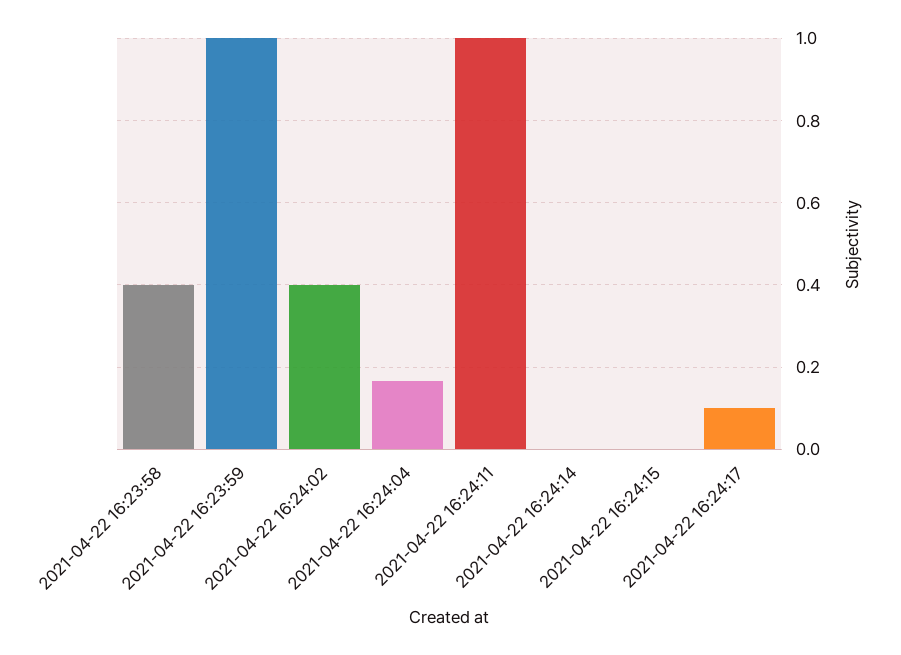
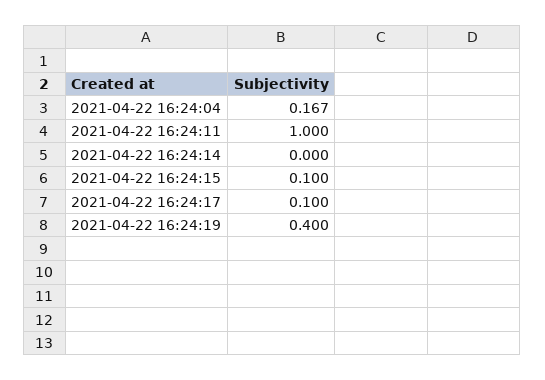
2021-04-22 16:23:58: 0.4 -> none
2021-04-22 16:23:59: 1 -> none
2021-04-22 16:24:02: 0.4 -> none
2021-04-22 16:24:15: 0 -> 0.1
2021-04-22 16:24:19: none -> 0.4

